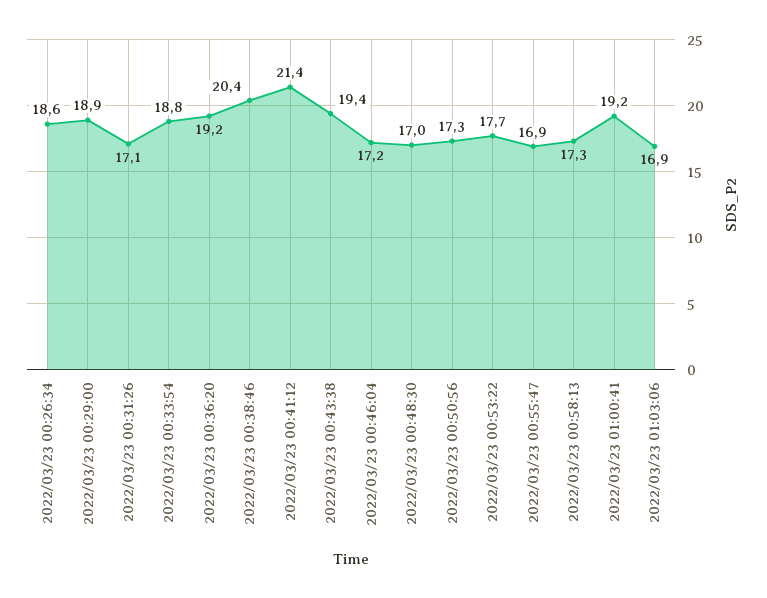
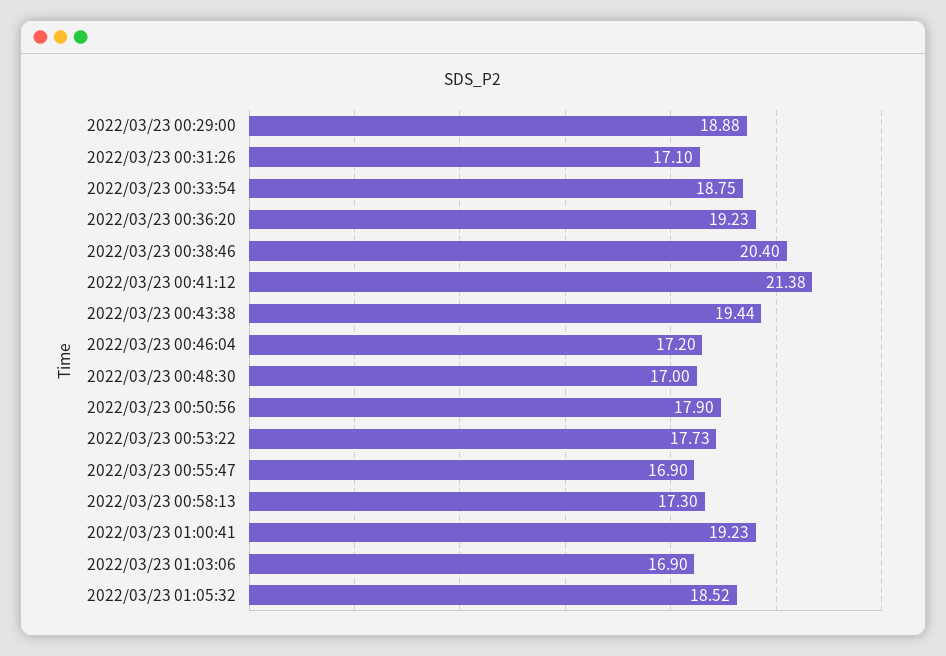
2022/03/23 00:26:34: 18.6 -> none
2022/03/23 00:50:56: 17.3 -> 17.9
2022/03/23 01:05:32: none -> 18.52

